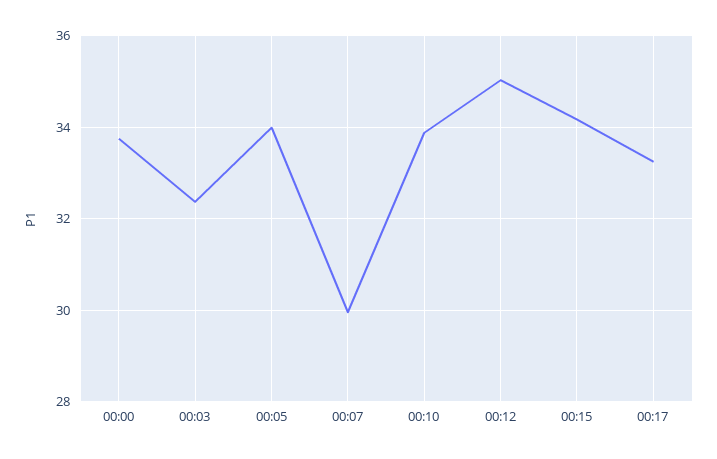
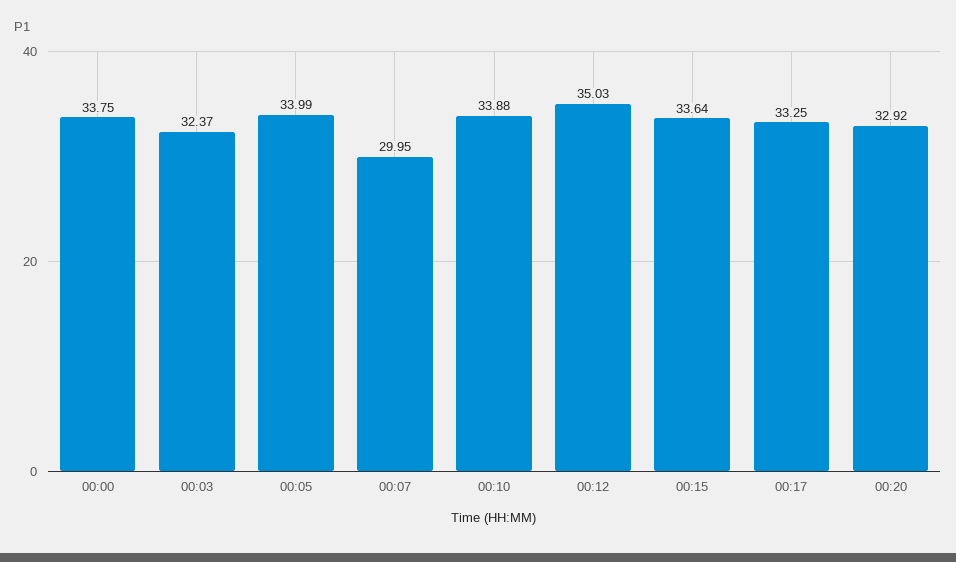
00:15: 34.2 -> 33.64
00:20: none -> 32.92

